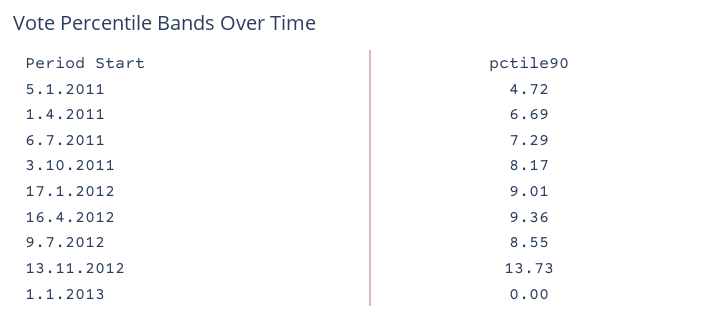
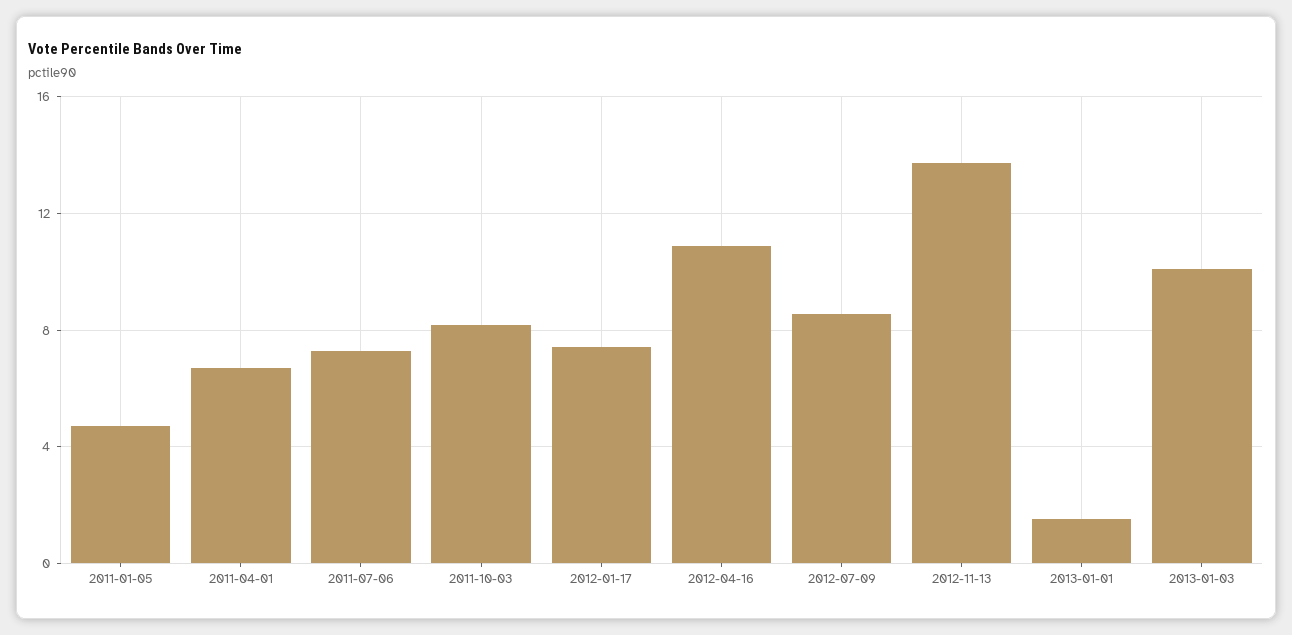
17.1.2012: 9.01 -> 7.5
16.4.2012: 9.36 -> 11
1.1.2013: 0 -> 1.5
2013-01-03: none -> 10

